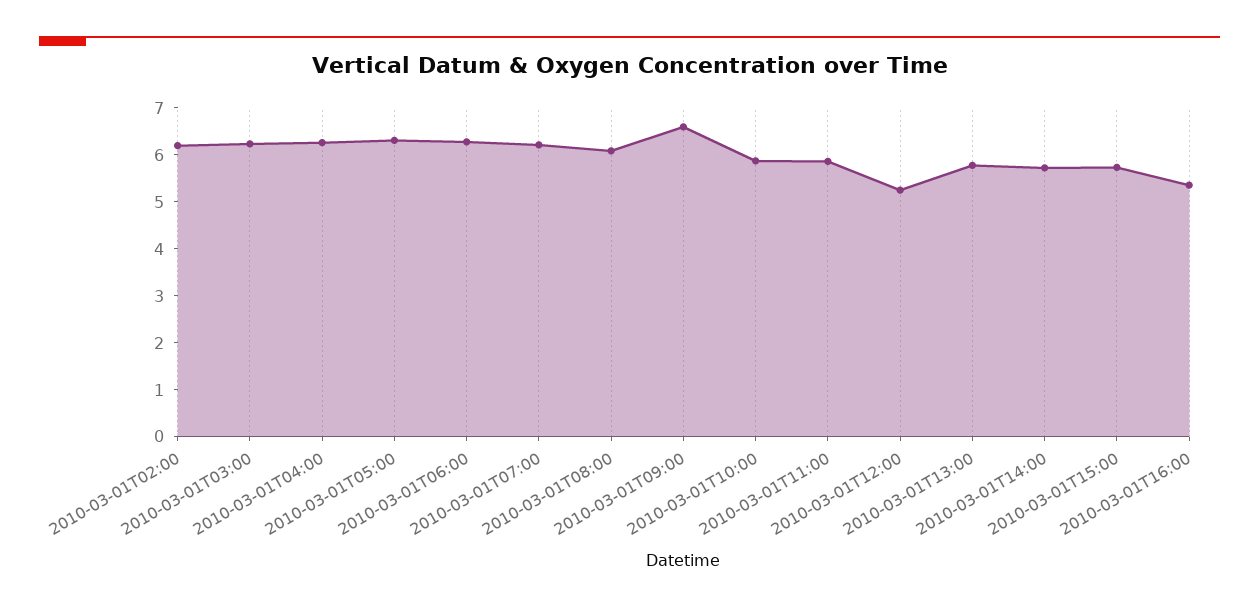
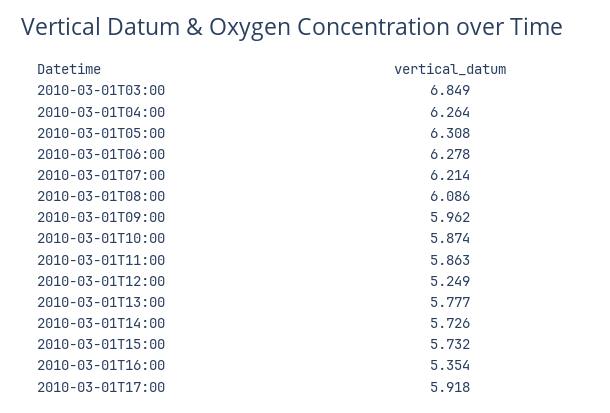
2010-03-01T02:00: 6.2 -> none
2010-03-01T03:00: 6.2 -> 6.849
2010-03-01T09:00: 6.6 -> 5.962
2010-03-01T17:00: none -> 5.918

